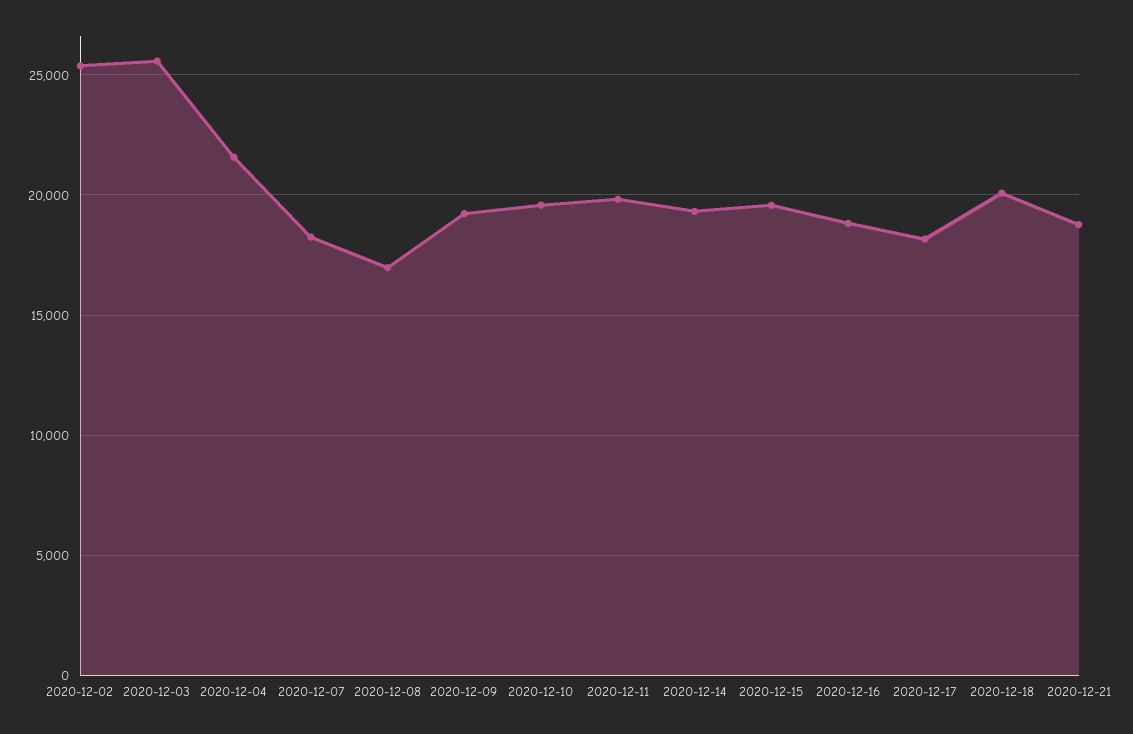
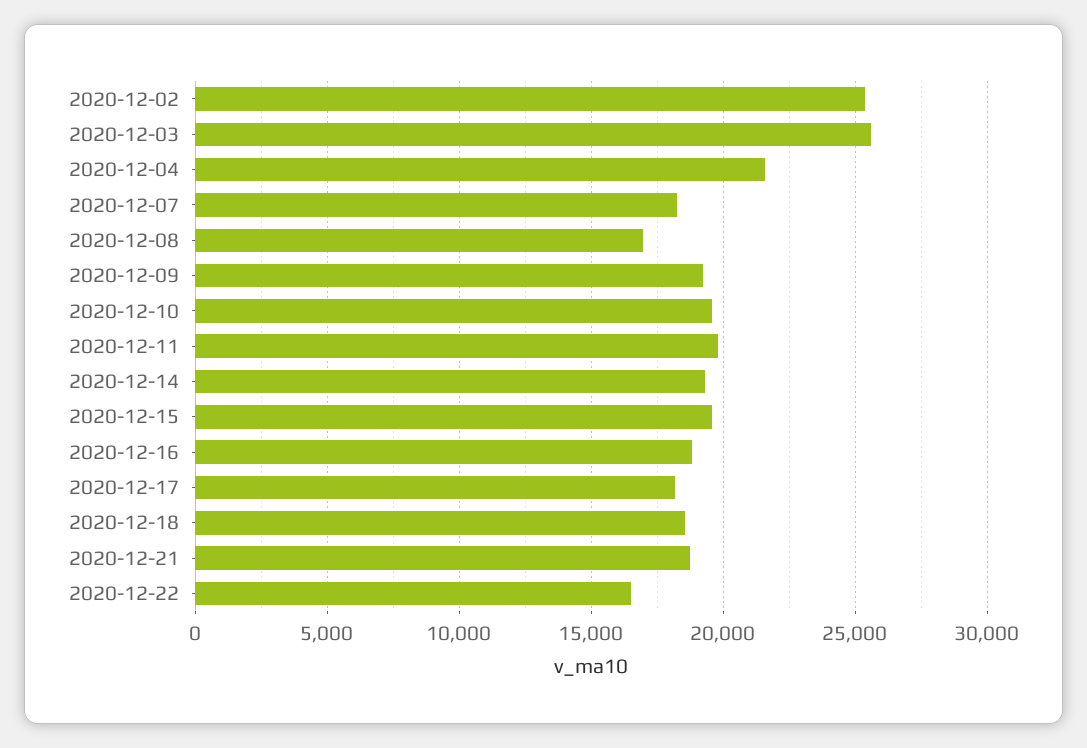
2020-12-18: 20000 -> 18500
2020-12-22: none -> 16500

